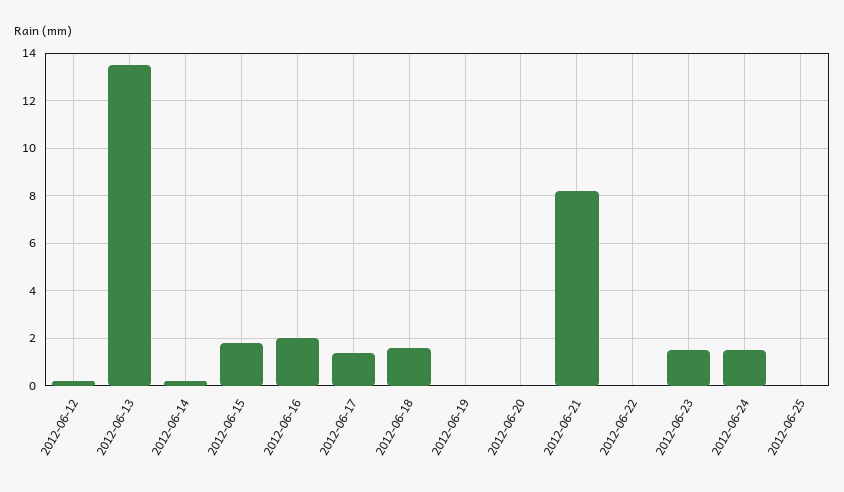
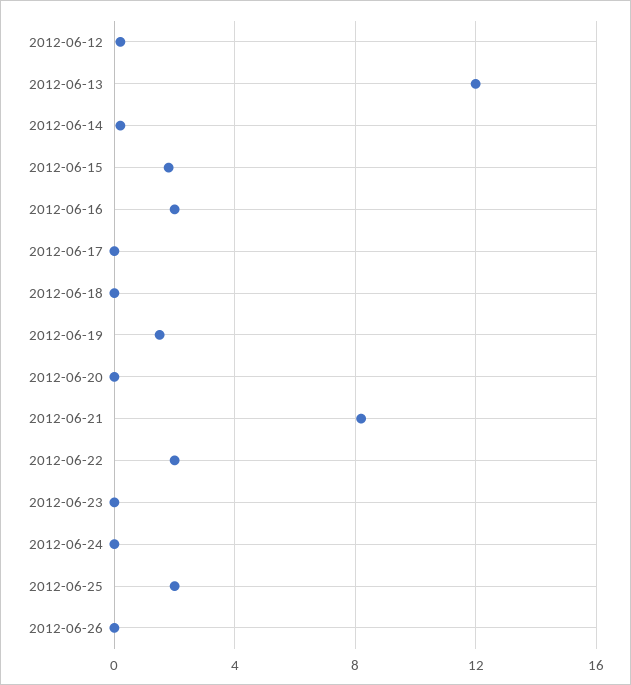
2012-06-13: 13.5 -> 12
2012-06-17: 1.5 -> 0
2012-06-18: 1.5 -> 0
2012-06-19: 0 -> 1.5
2012-06-22: 0 -> 2
2012-06-23: 1.5 -> 0
2012-06-24: 1.5 -> 0
2012-06-25: 0 -> 2
2012-06-26: none -> 0

